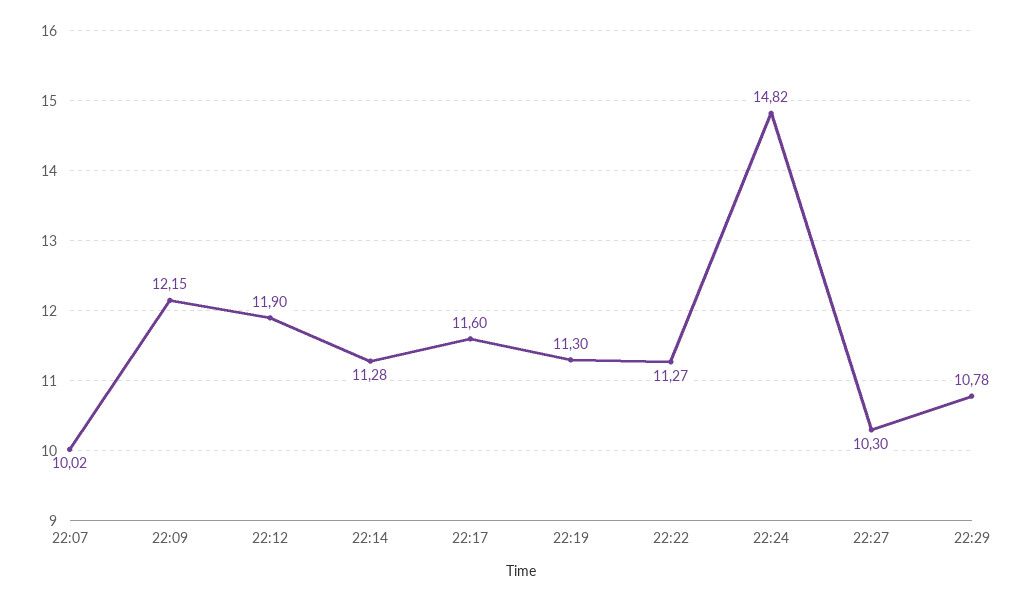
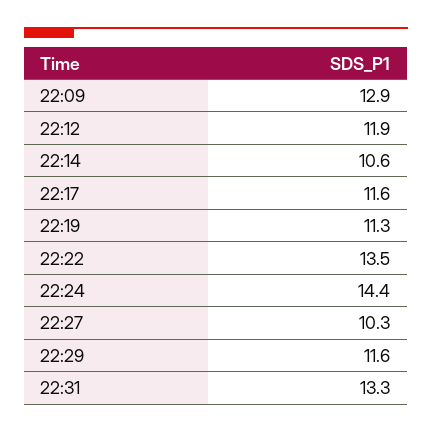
22:07: 10.02 -> none
22:09: 12.15 -> 12.9
22:14: 11.28 -> 10.6
22:22: 11.27 -> 13.5
22:24: 14.82 -> 14.4
22:29: 10.78 -> 11.6
22:31: none -> 13.3

